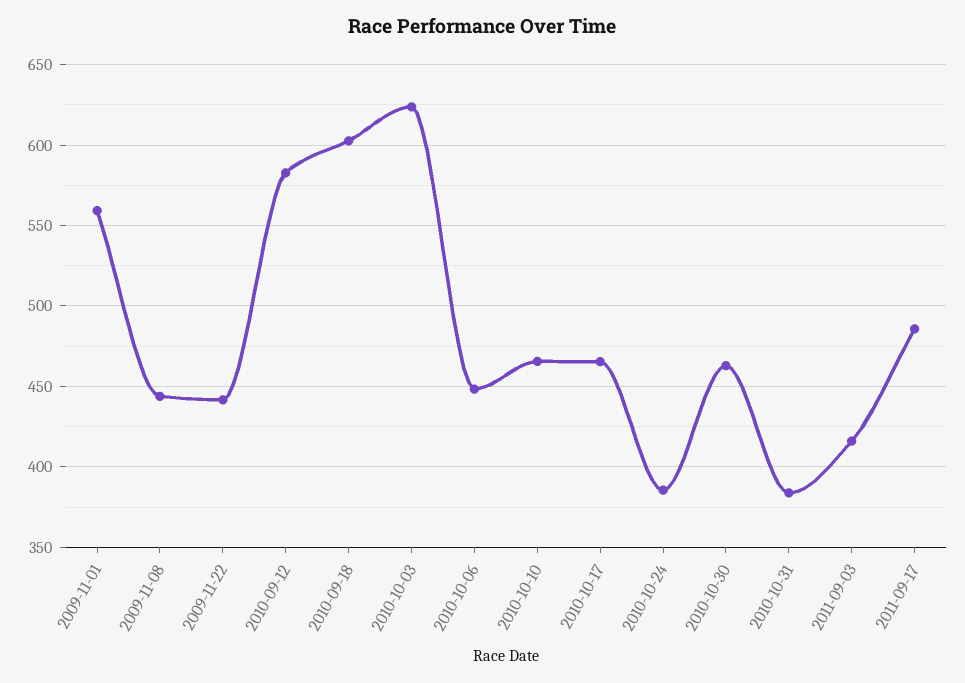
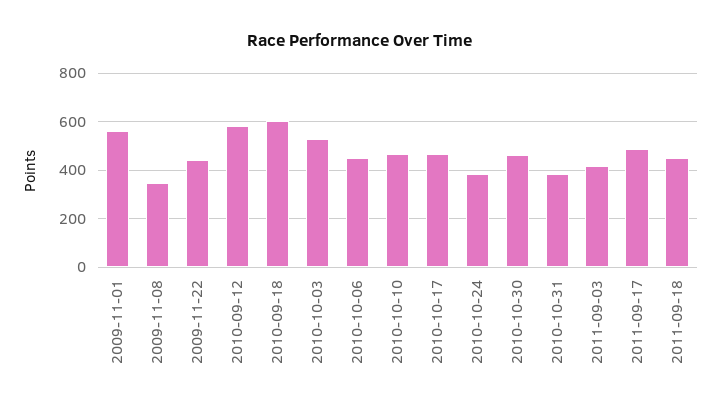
2009-11-08: 445 -> 350
2010-10-03: 625 -> 525
2011-09-18: none -> 450

